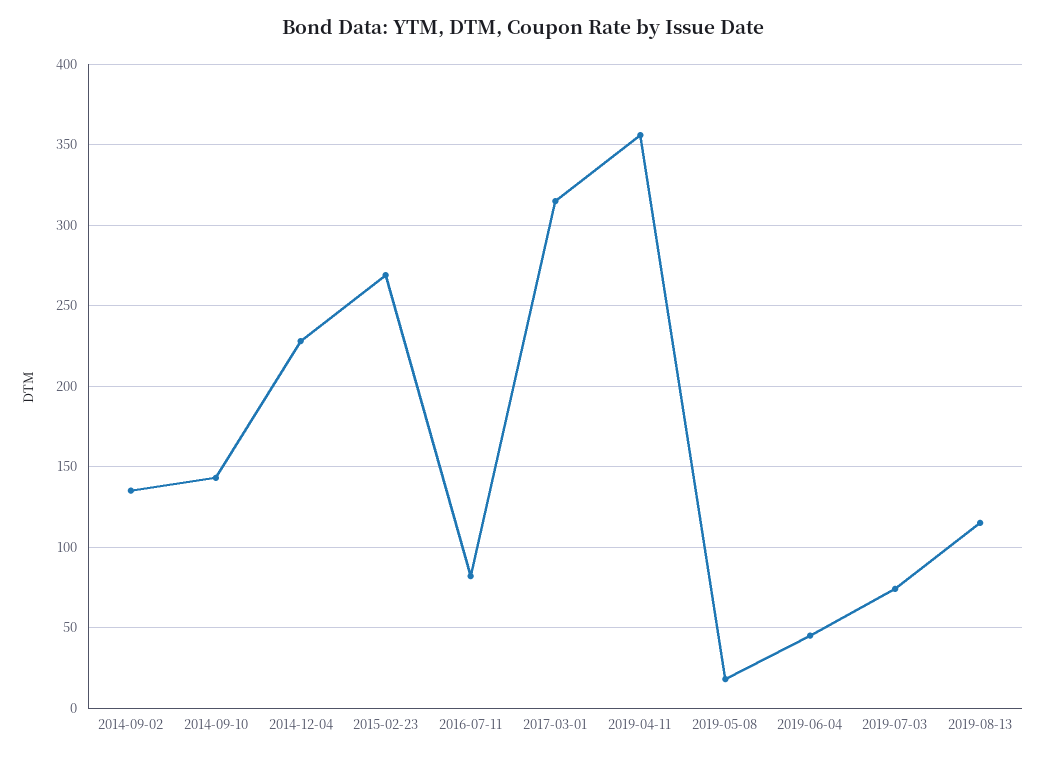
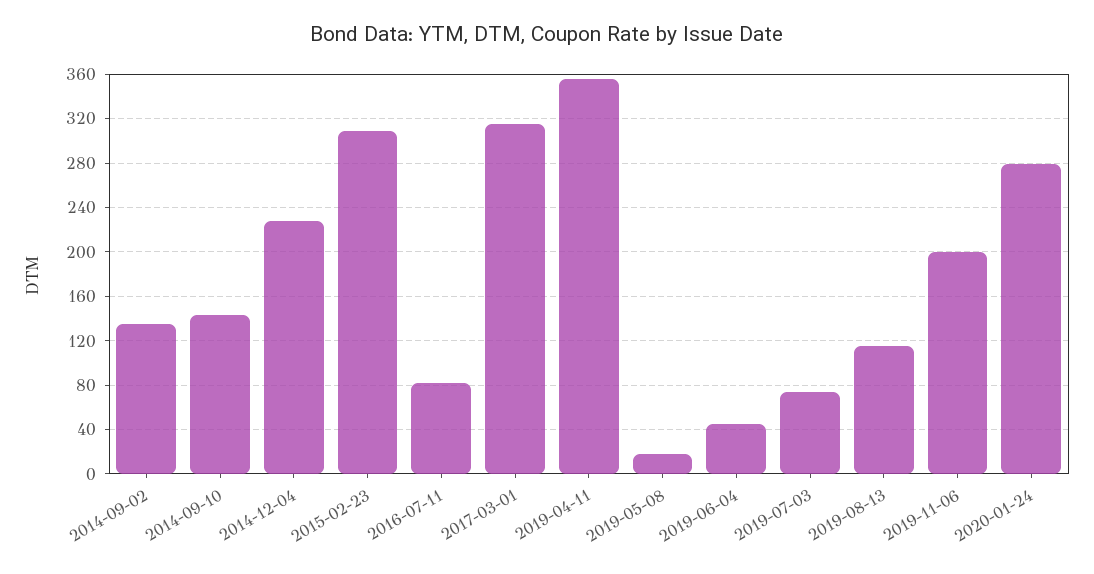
2015-02-23: 270 -> 310
2019-11-06: none -> 200
2020-01-24: none -> 280

